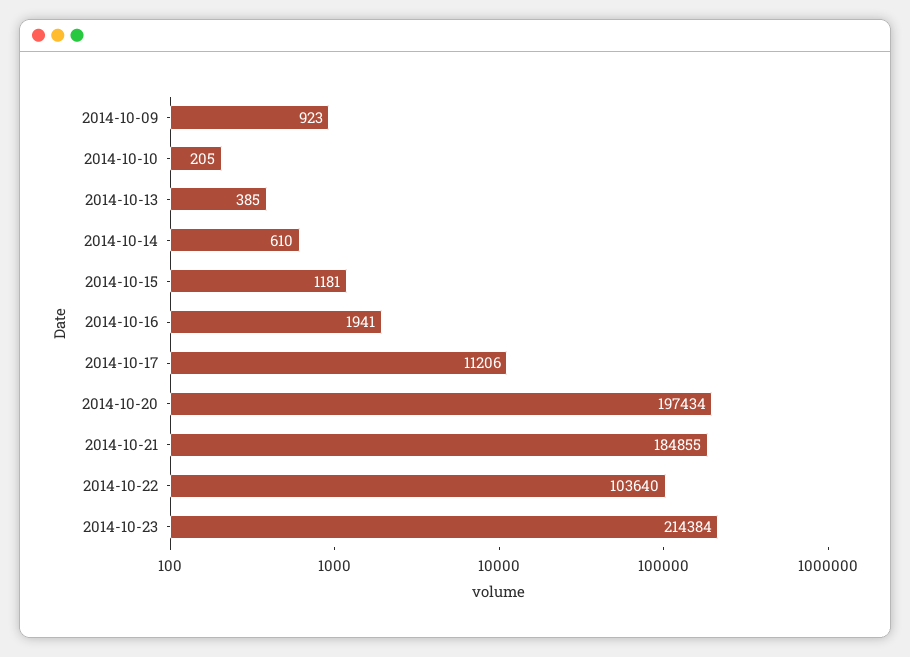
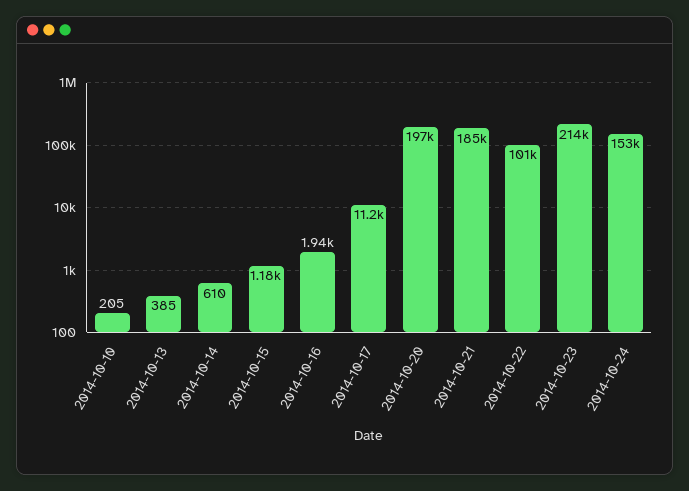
2014-10-09: 923 -> none
2014-10-22: 103640 -> 101000
2014-10-24: none -> 153000

